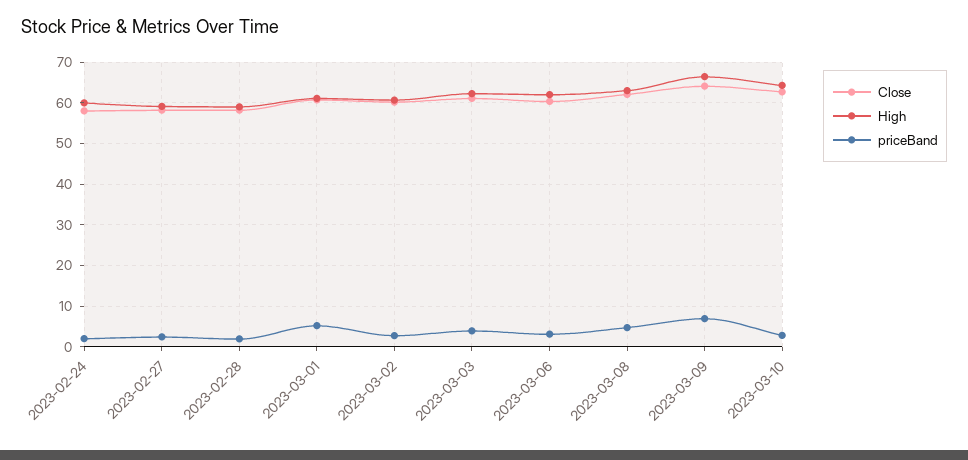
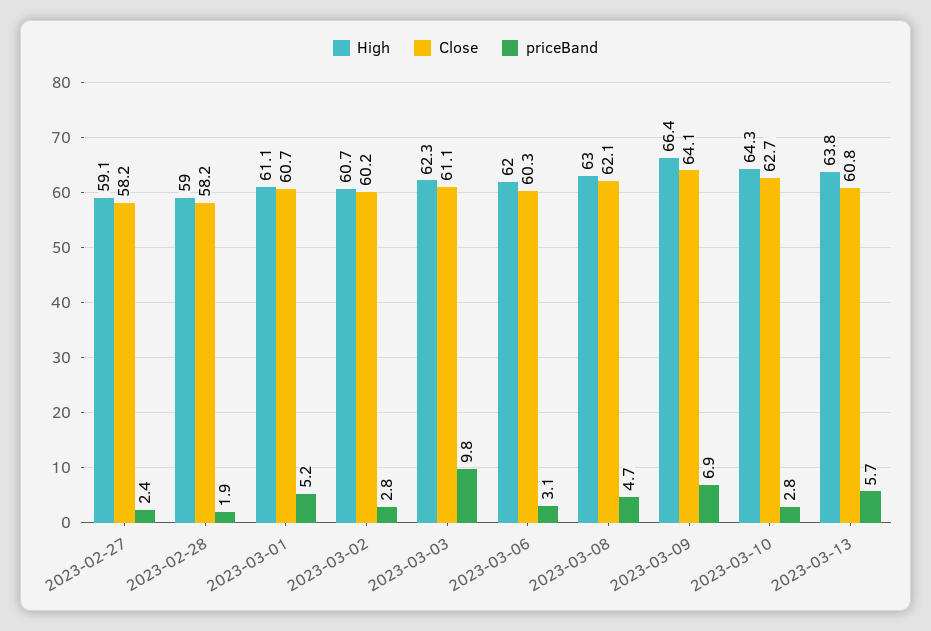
Close, 2023-02-24: 58 -> none
High, 2023-02-24: 60 -> none
priceBand, 2023-02-24: 2 -> none
priceBand, 2023-03-03: 4 -> 9.8
High, 2023-03-13: none -> 63.8
Close, 2023-03-13: none -> 60.8
priceBand, 2023-03-13: none -> 5.7

